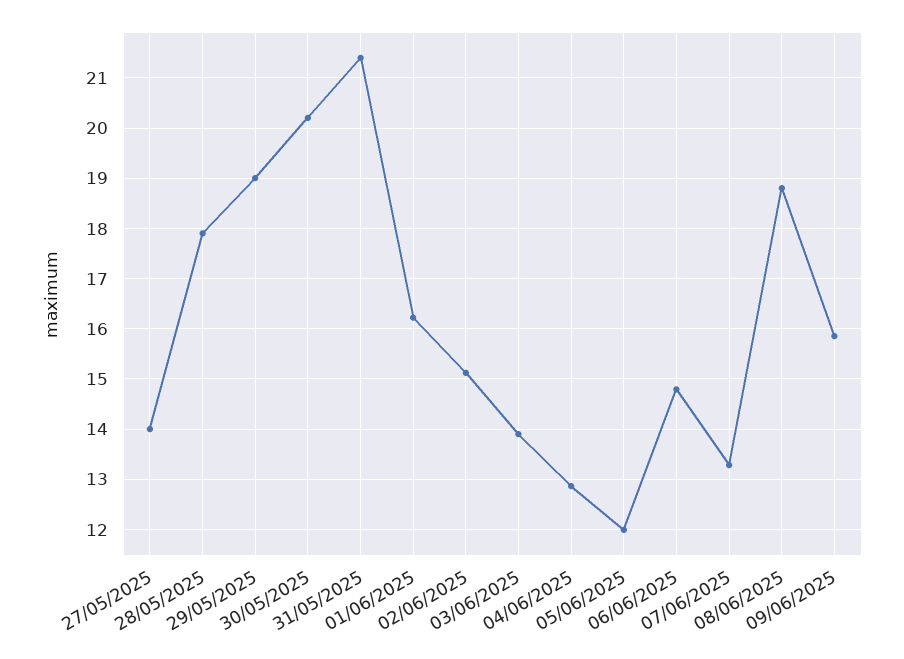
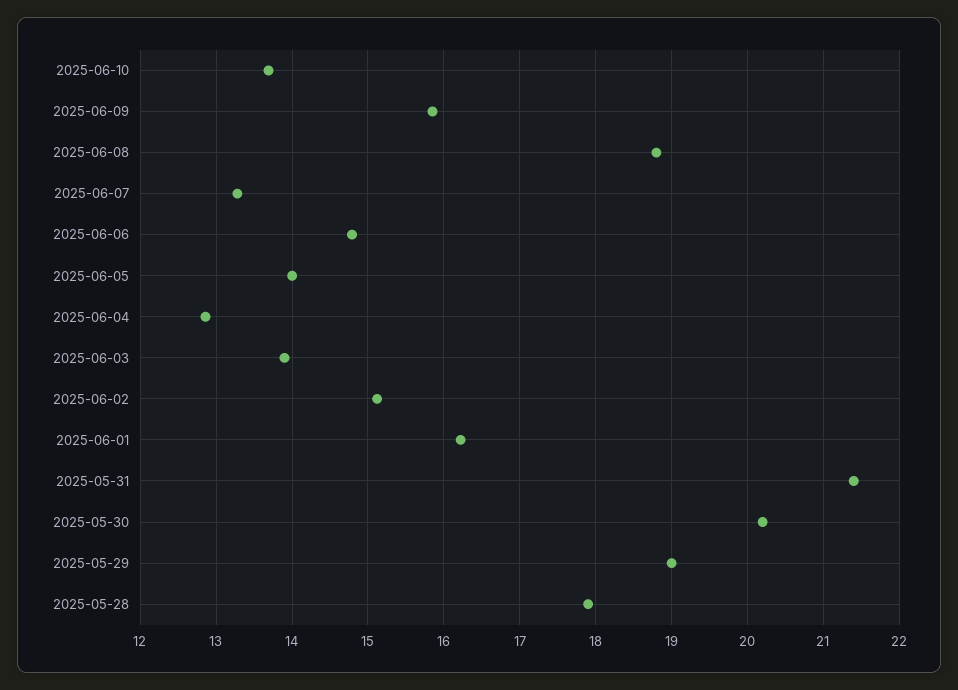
27/05/2025: 14 -> none
05/06/2025: 12 -> 14
2025-06-10: none -> 13.7

